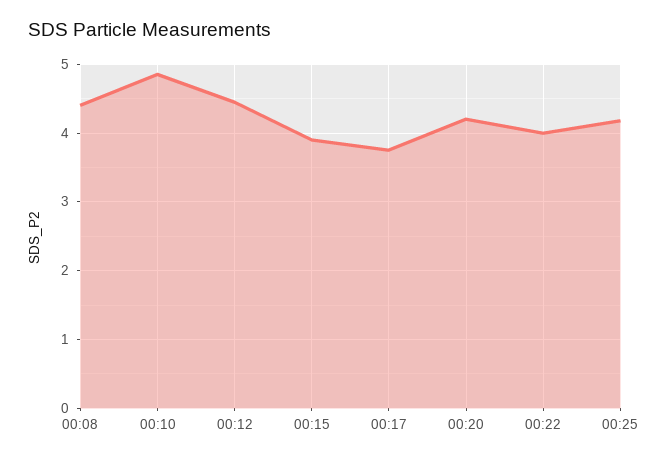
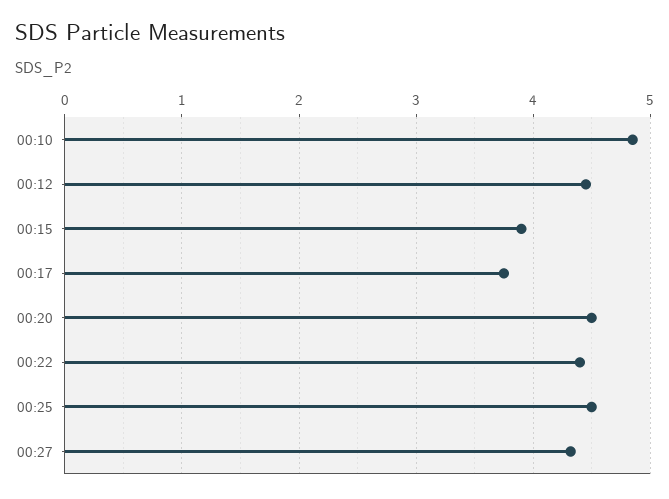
00:08: 4.4 -> none
00:20: 4.2 -> 4.5
00:22: 4 -> 4.4
00:25: 4.2 -> 4.5
00:27: none -> 4.3

